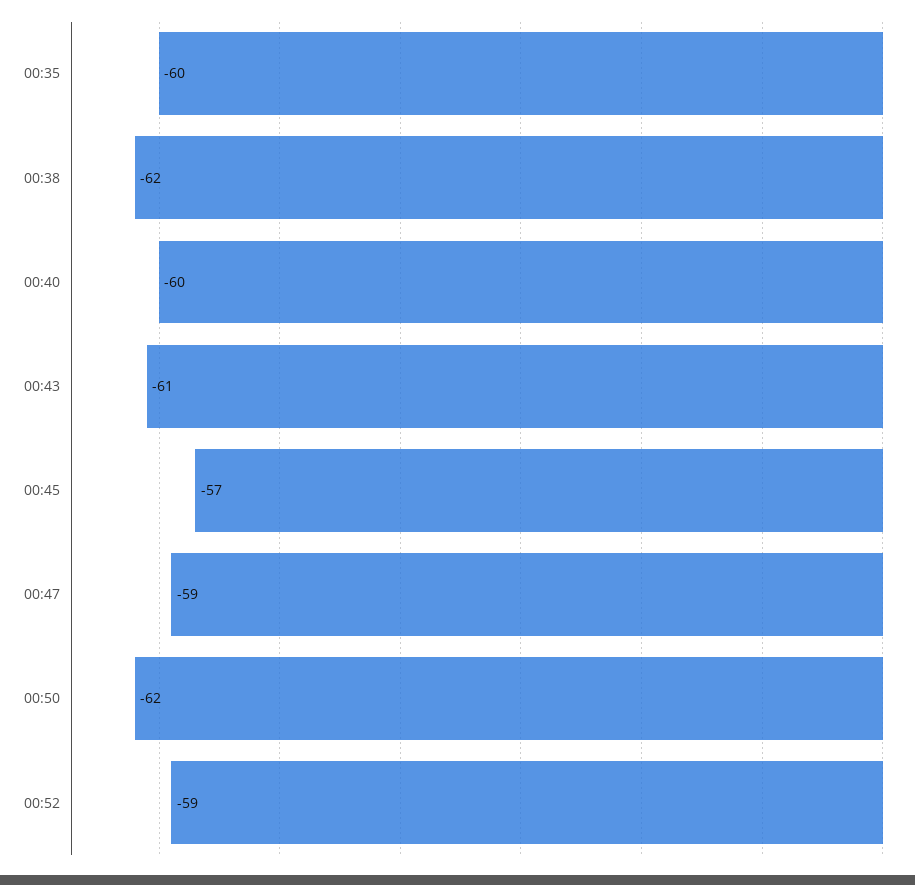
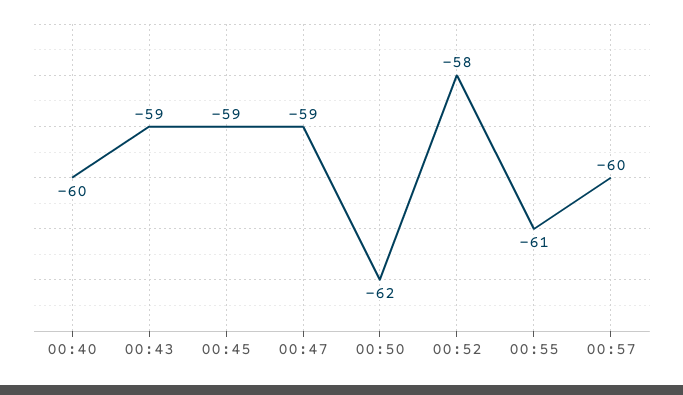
00:35: -60 -> none
00:38: -62 -> none
00:43: -61 -> -59
00:45: -57 -> -59
00:52: -59 -> -58
00:55: none -> -61
00:57: none -> -60

